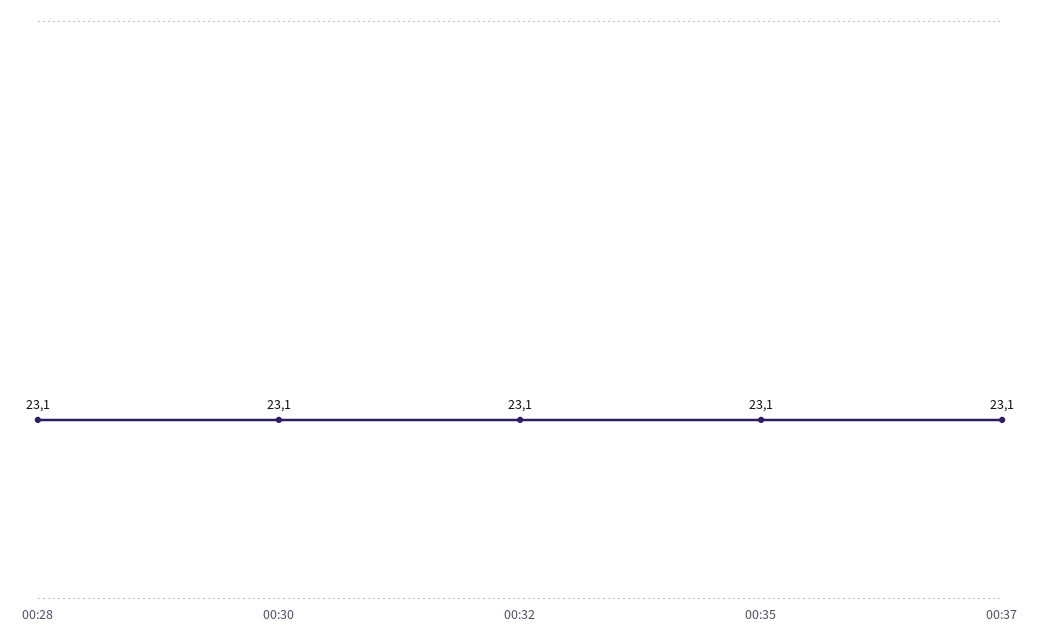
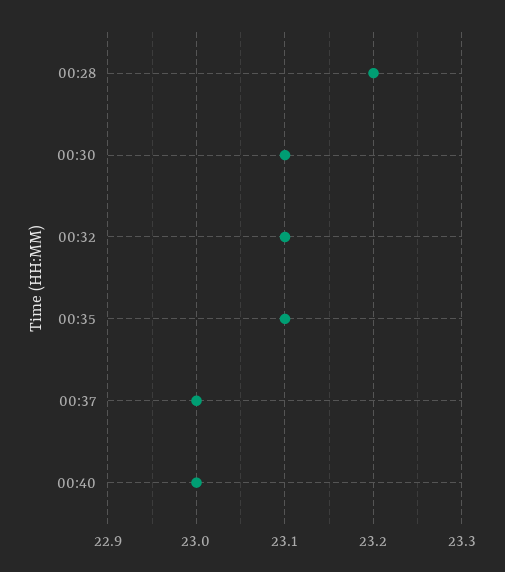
00:28: 23.1 -> 23.2
00:37: 23.1 -> 23
00:40: none -> 23

